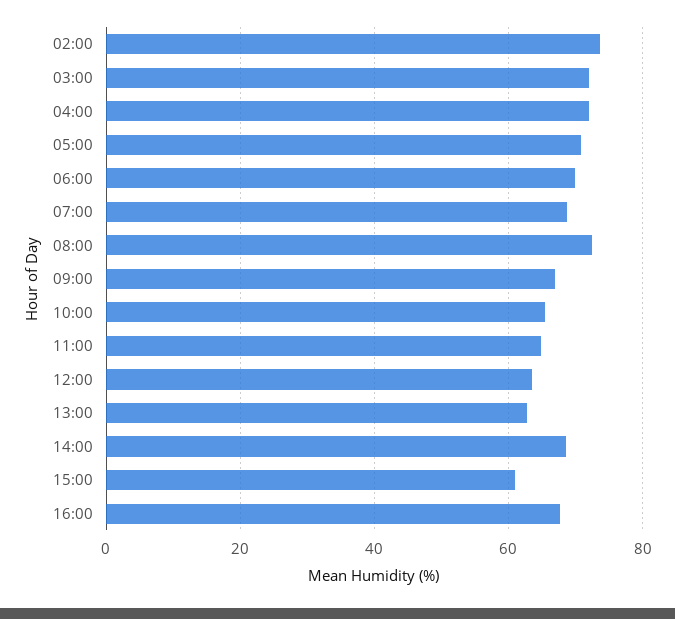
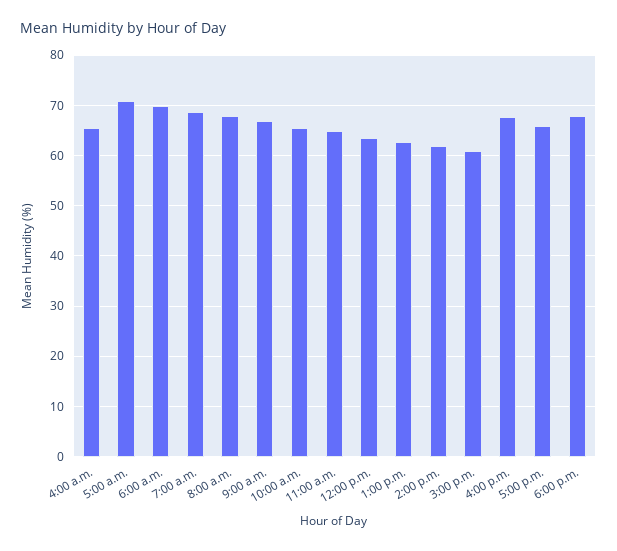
02:00: 74 -> none
03:00: 72 -> none
04:00: 72 -> 66
08:00: 72 -> 68
14:00: 68 -> 62
5:00 p.m.: none -> 66
6:00 p.m.: none -> 68

